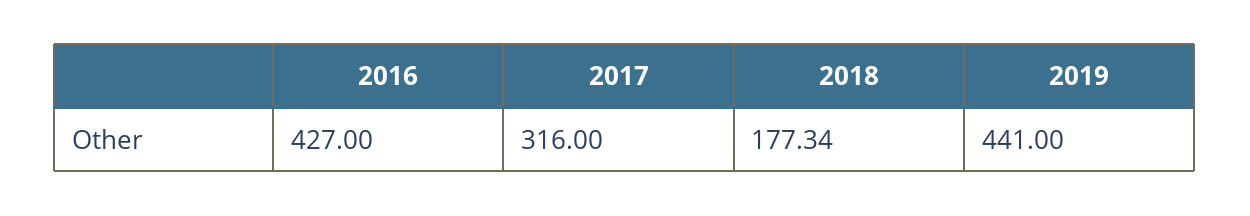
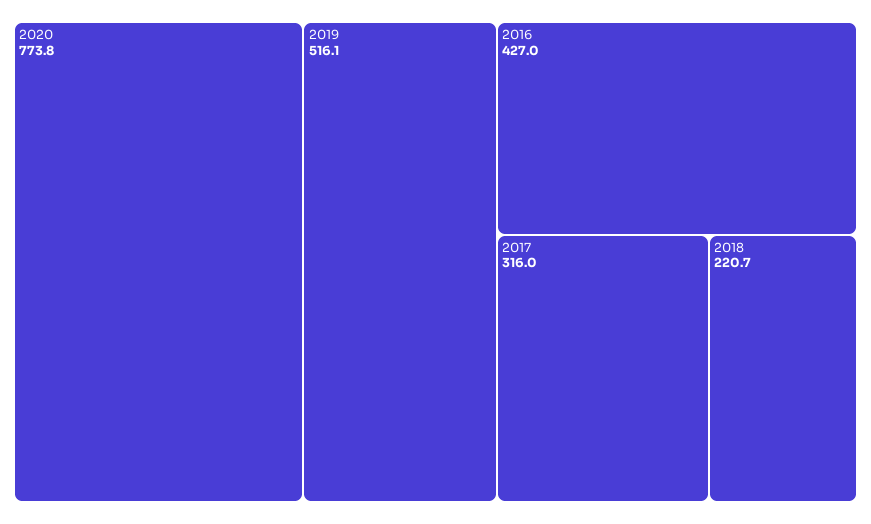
2018: 177.34 -> 220.7
2019: 441 -> 516.1
2020: none -> 773.8

